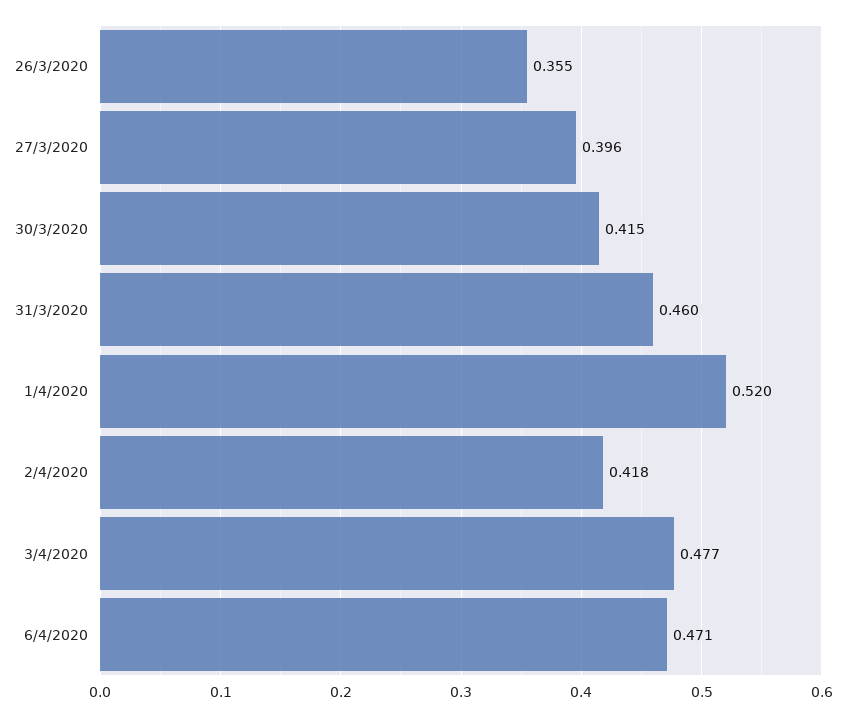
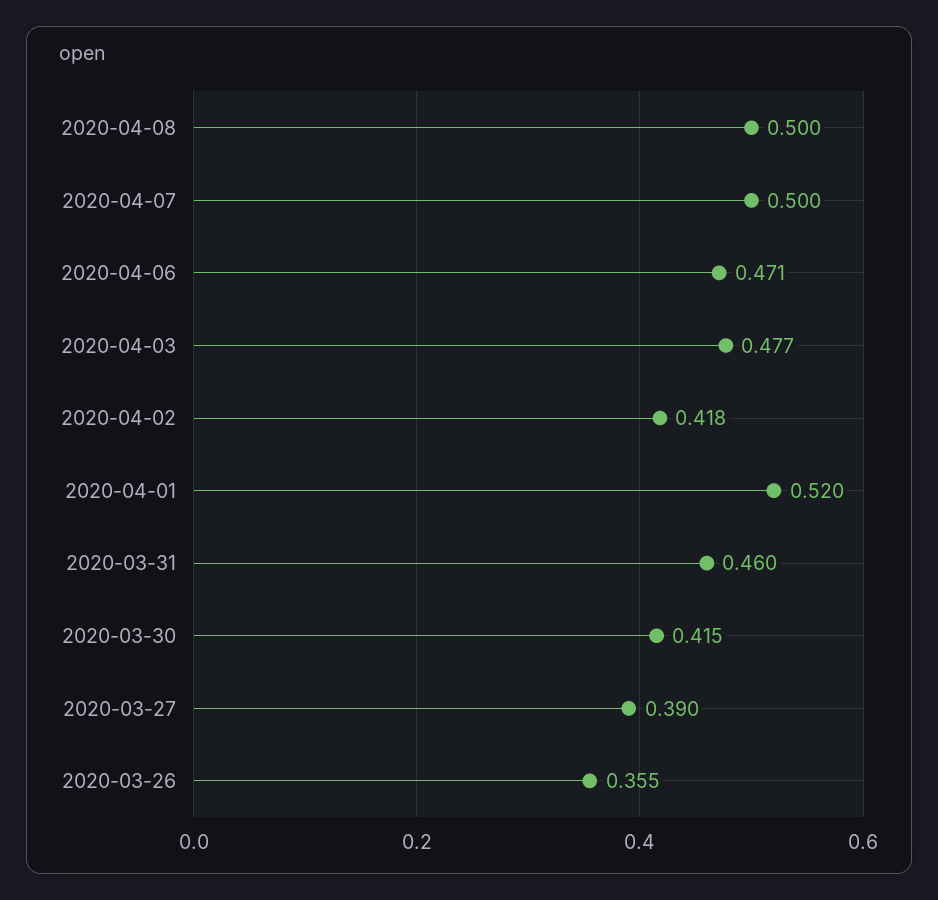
27/3/2020: 0.396 -> 0.39
2020-04-08: none -> 0.5
2020-04-07: none -> 0.5

